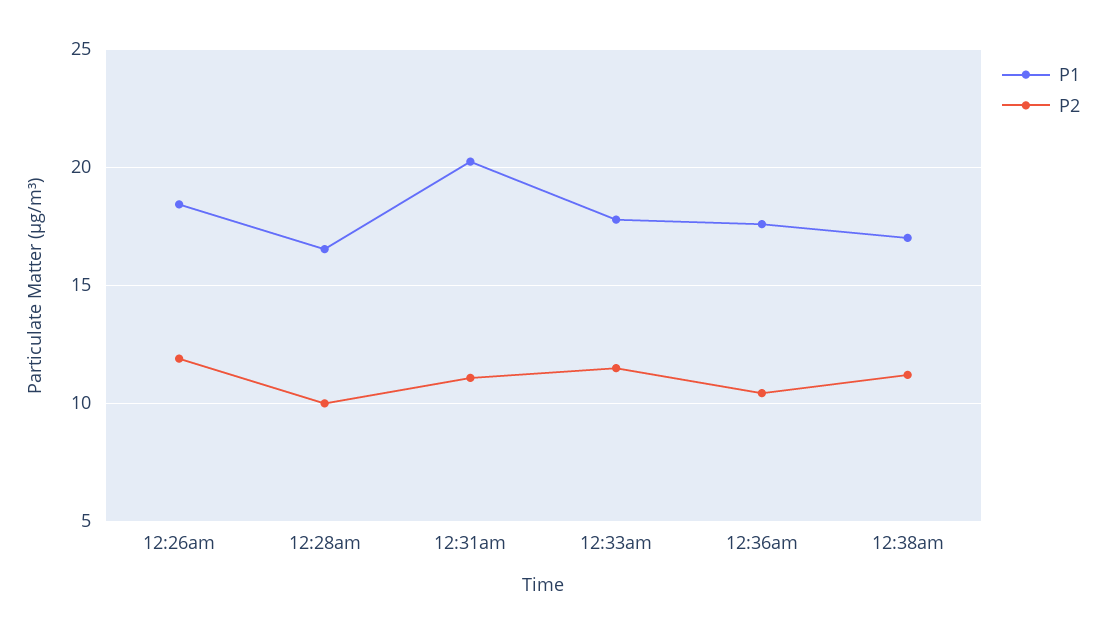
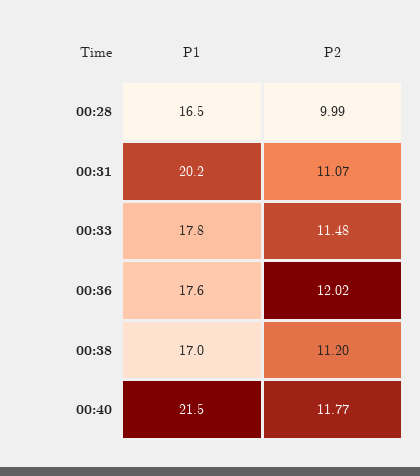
P1, 12:26am: 18.5 -> none
P2, 12:26am: 12 -> none
P2, 12:36am: 10.5 -> 12.02
P1, 00:40: none -> 21.5
P2, 00:40: none -> 11.77

